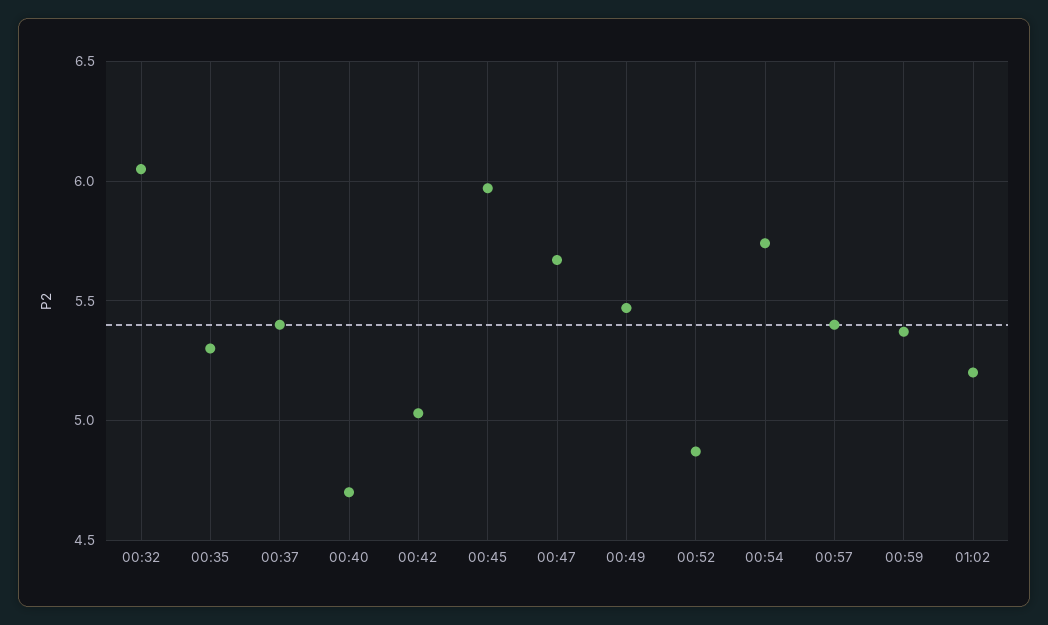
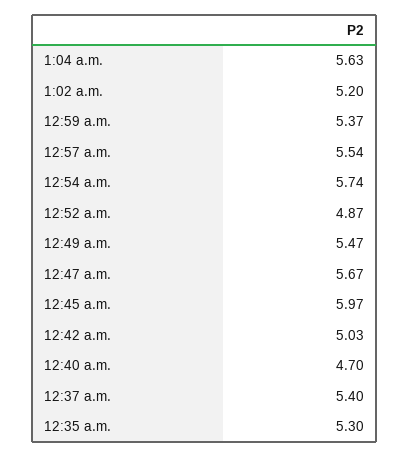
00:32: 6.05 -> none
00:57: 5.4 -> 5.54
1:04 a.m.: none -> 5.63

